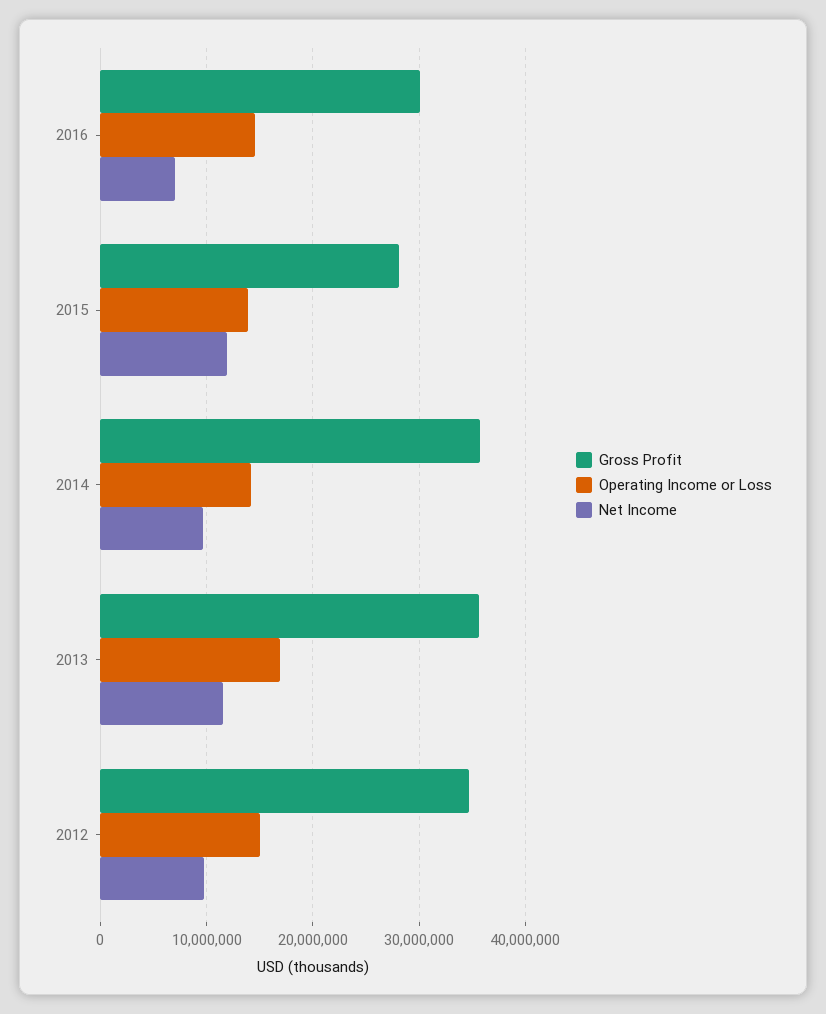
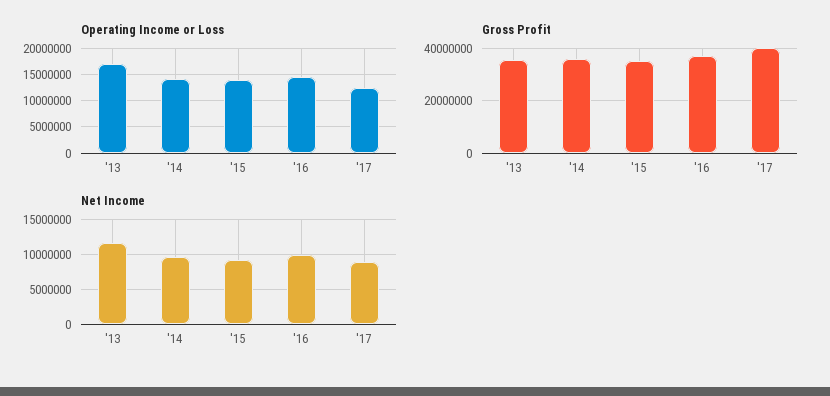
Gross Profit, 2016: 30000000 -> 37500000
Net Income, 2016: 7000000 -> 10000000
Gross Profit, 2015: 28000000 -> 35000000
Net Income, 2015: 12000000 -> 9000000
Gross Profit, 2012: 35000000 -> none
Operating Income or Loss, 2012: 15000000 -> none
Net Income, 2012: 10000000 -> none
Operating Income or Loss, '17: none -> 12500000
Gross Profit, '17: none -> 40000000
Net Income, '17: none -> 9000000

